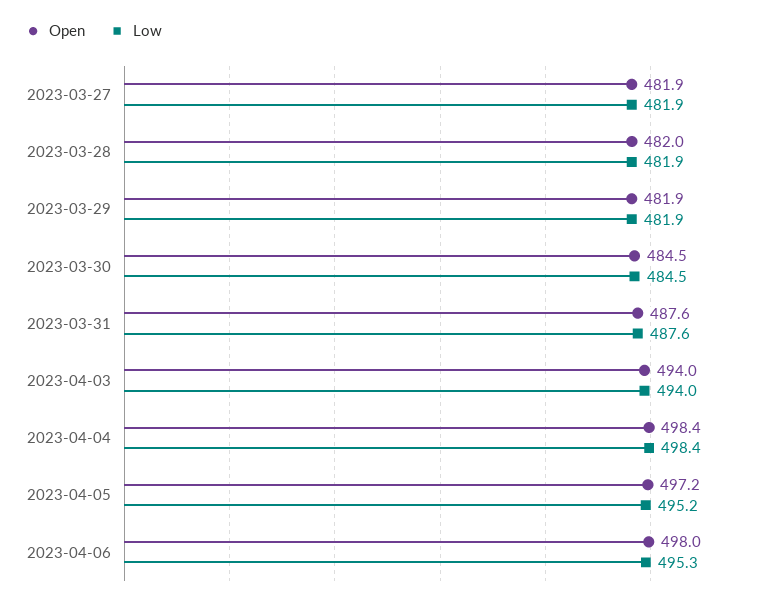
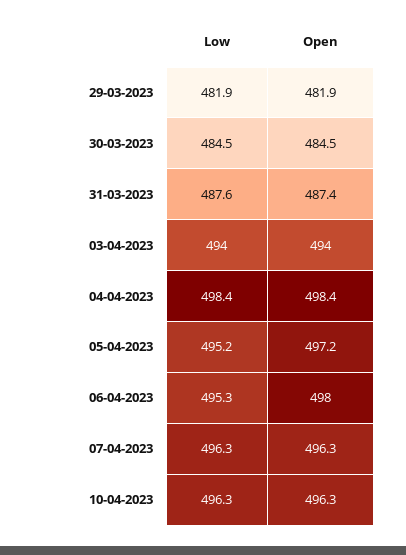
Open, 2023-03-27: 481.9 -> none
Low, 2023-03-27: 481.9 -> none
Open, 2023-03-28: 482 -> none
Low, 2023-03-28: 481.9 -> none
Open, 2023-03-31: 487.6 -> 487.4
Low, 07-04-2023: none -> 496.3
Open, 07-04-2023: none -> 496.3
Low, 10-04-2023: none -> 496.3
Open, 10-04-2023: none -> 496.3

